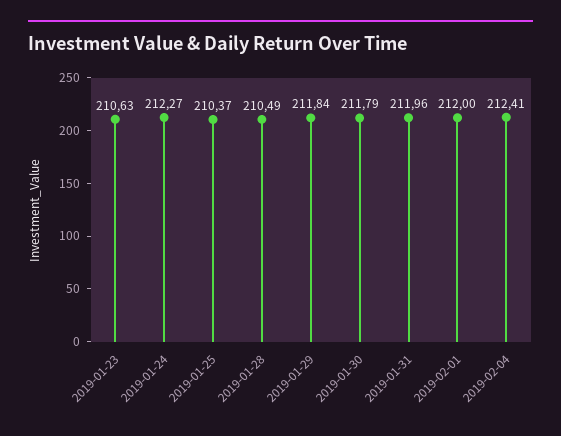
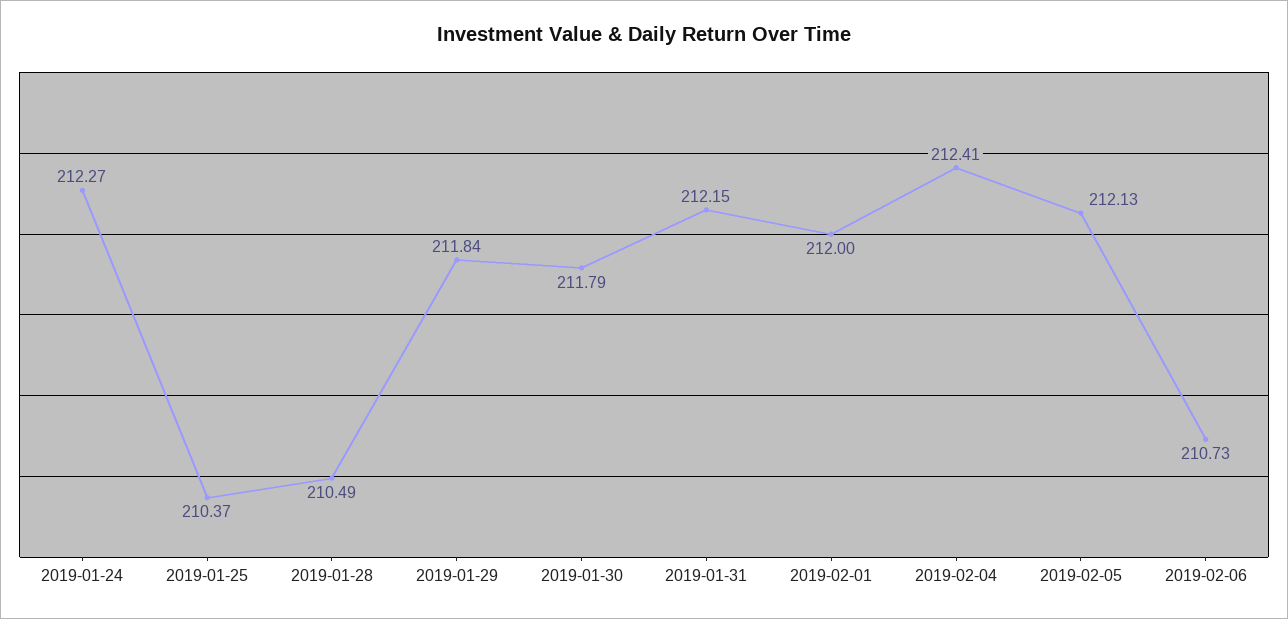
2019-01-23: 210.63 -> none
2019-01-31: 211.96 -> 212.15
2019-02-05: none -> 212.13
2019-02-06: none -> 210.73

